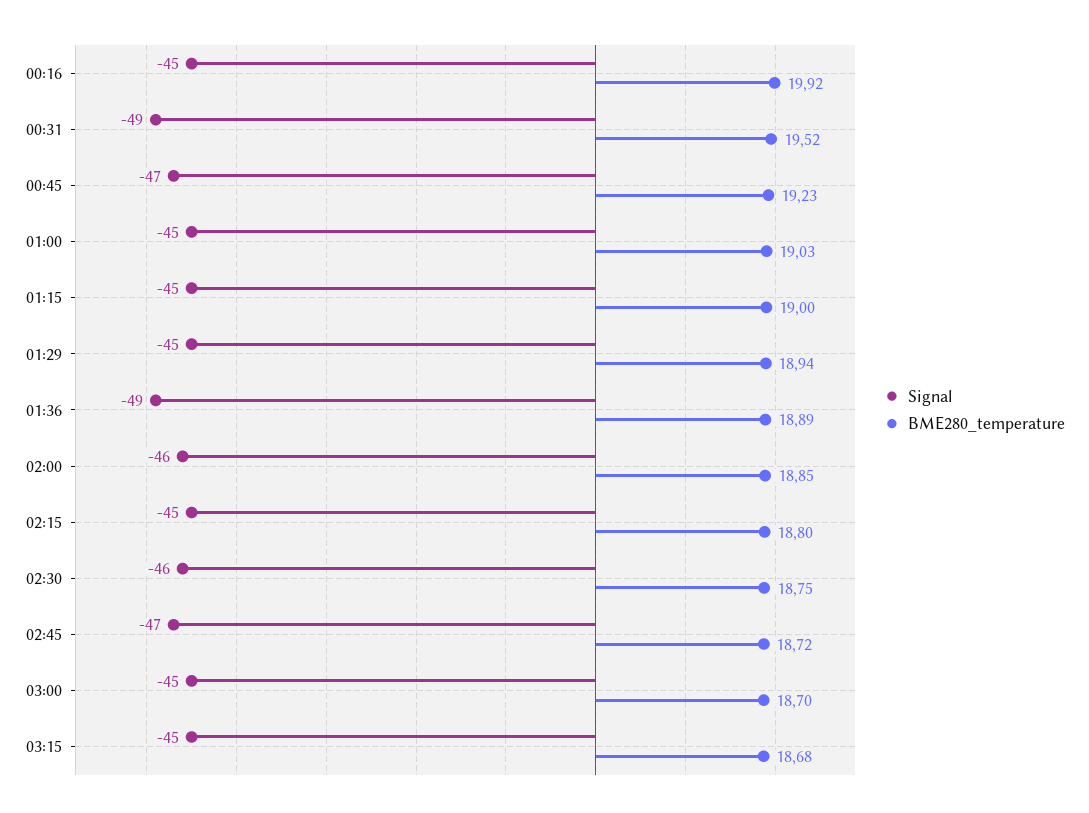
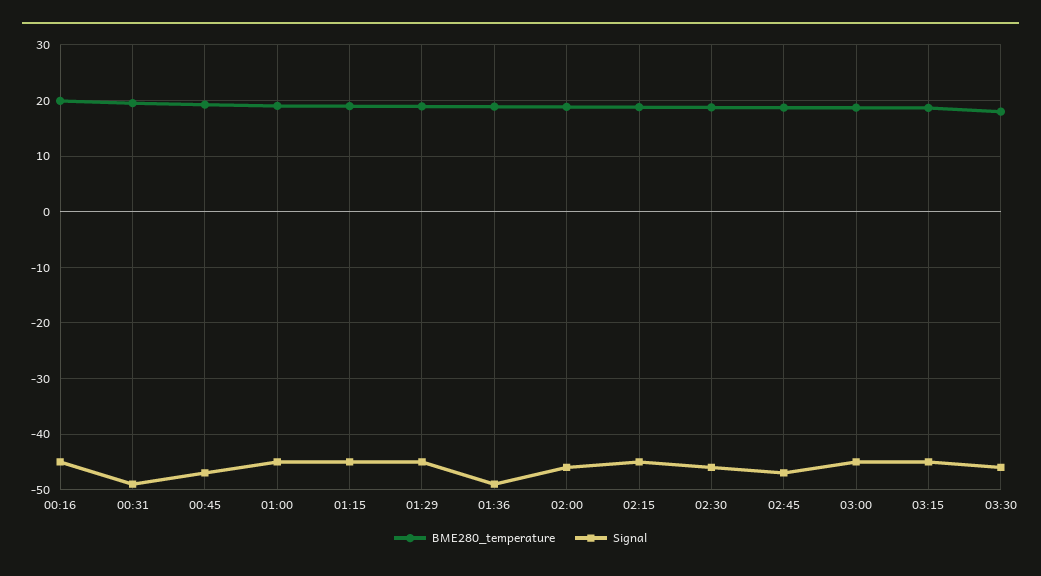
BME280_temperature, 03:30: none -> 18
Signal, 03:30: none -> -46

